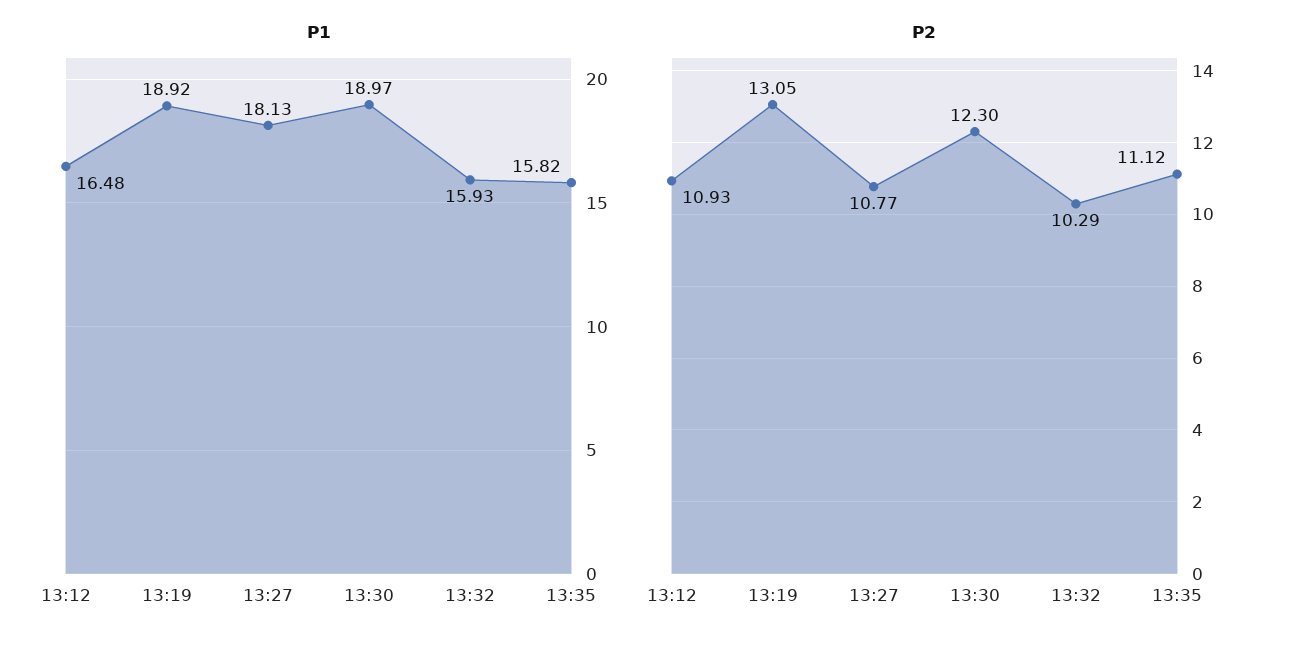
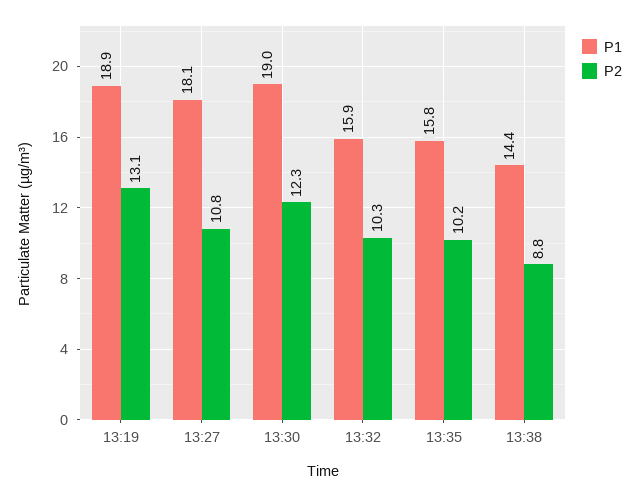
P1, 13:12: 16.48 -> none
P2, 13:12: 10.93 -> none
P2, 13:35: 11.12 -> 10.2
P1, 13:38: none -> 14.4
P2, 13:38: none -> 8.8

